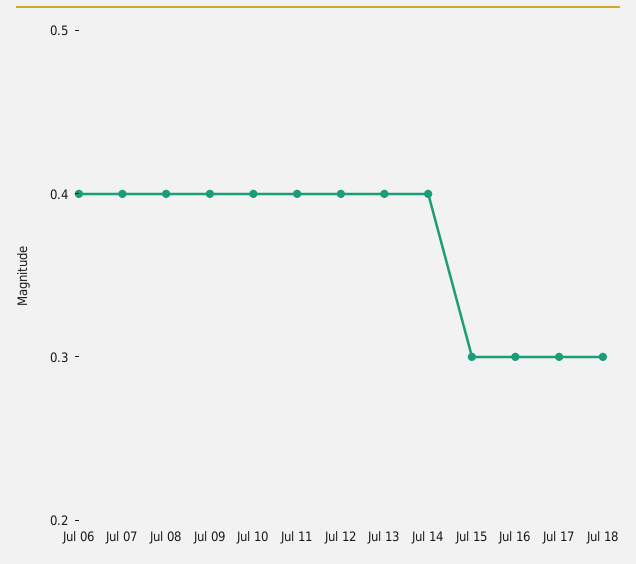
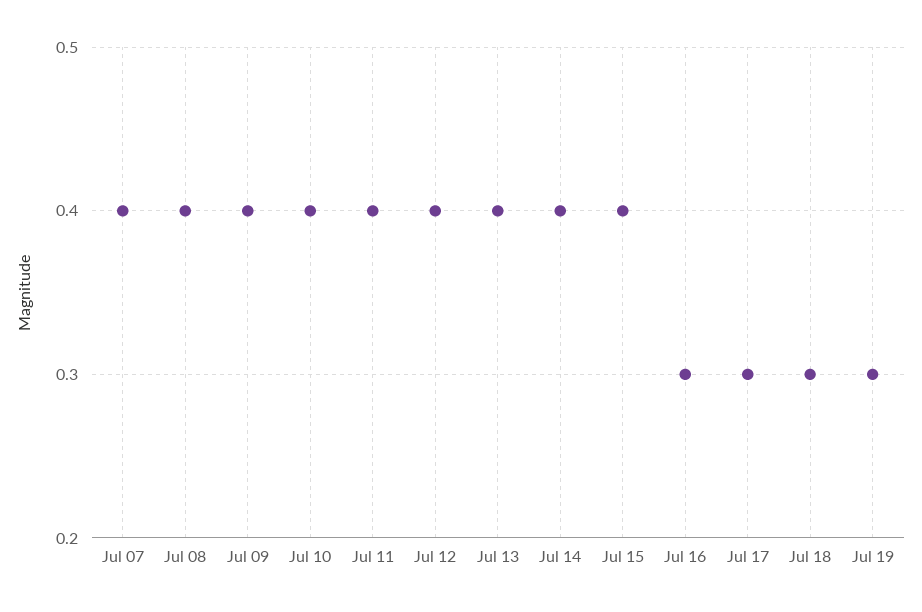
Jul 06: 0.4 -> none
Jul 15: 0.3 -> 0.4
Jul 19: none -> 0.3

